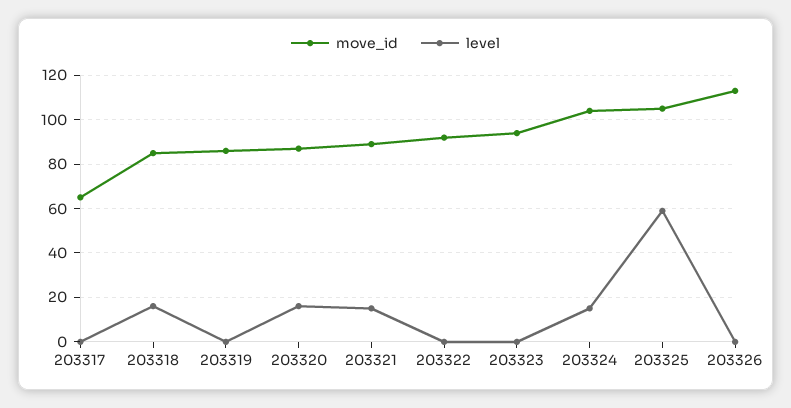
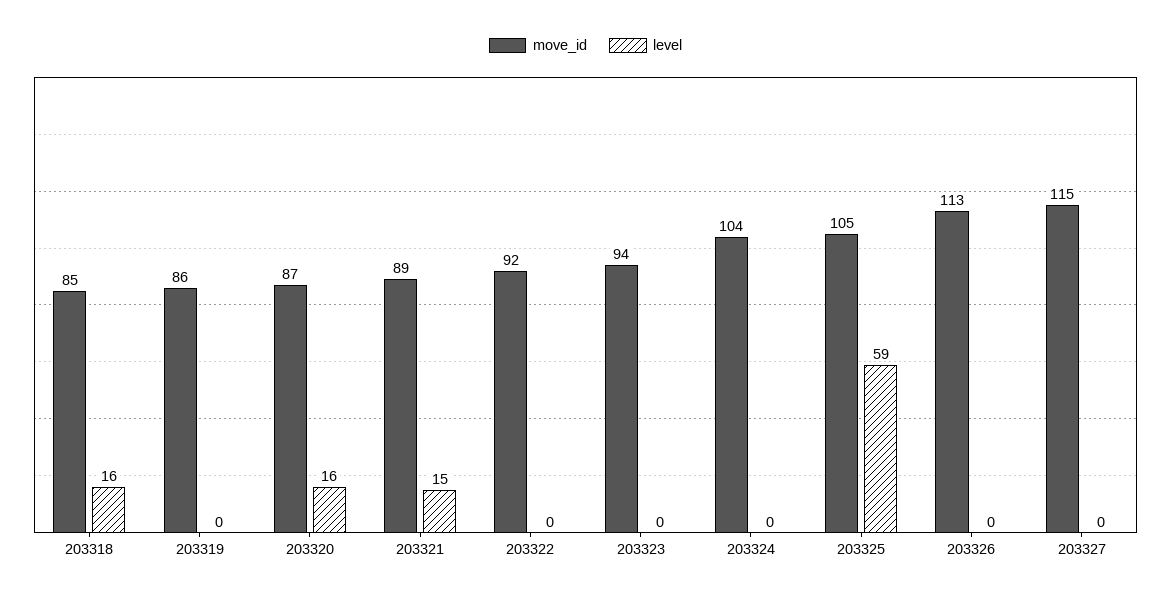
move_id, 203317: 65 -> none
level, 203317: 0 -> none
level, 203324: 15 -> 0
move_id, 203327: none -> 115
level, 203327: none -> 0

